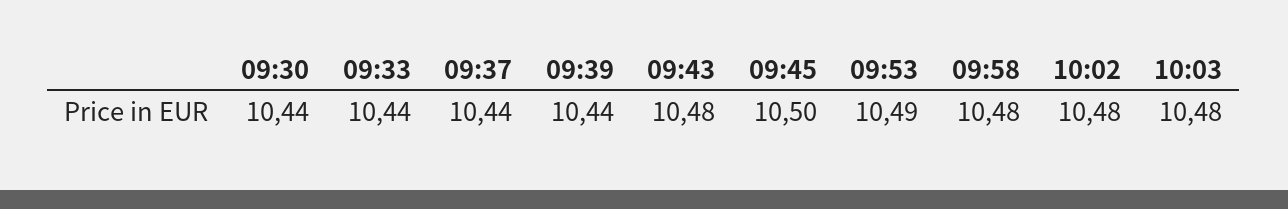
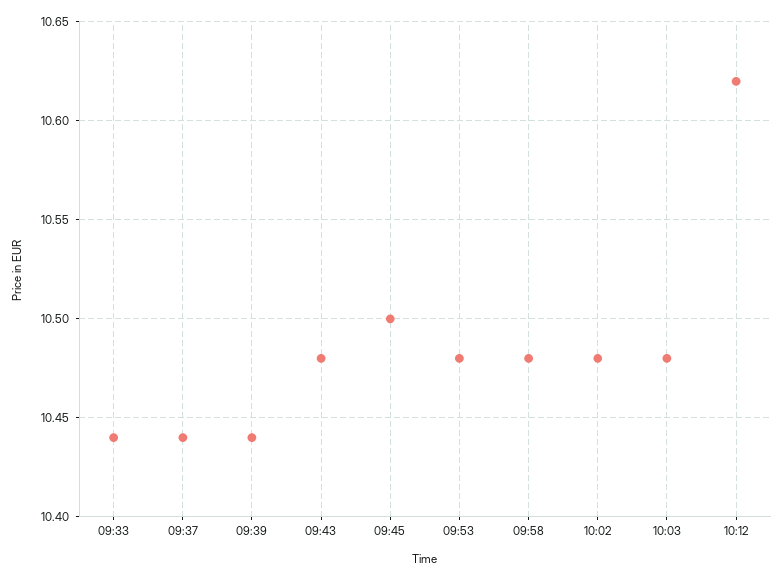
09:30: 10.44 -> none
09:53: 10.49 -> 10.48
10:12: none -> 10.62

